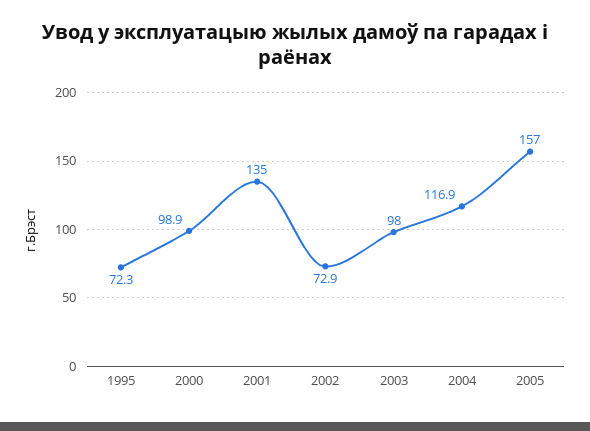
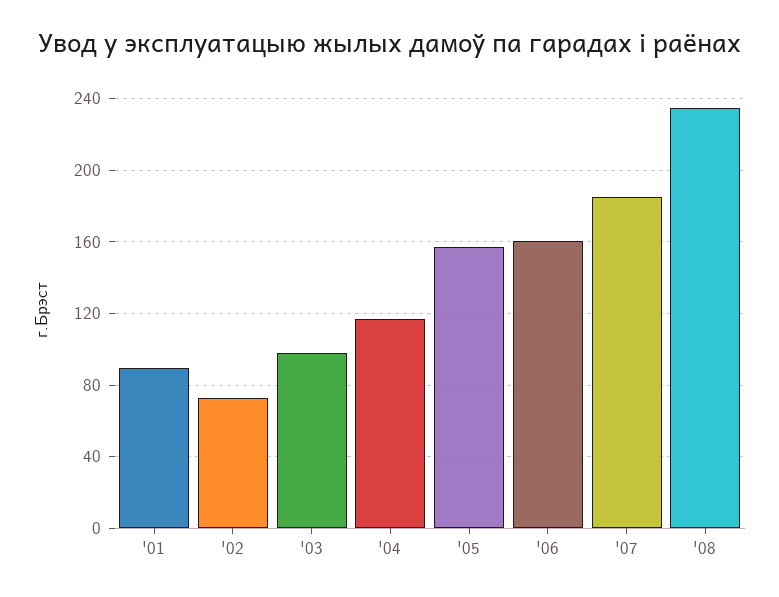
1995: 72.3 -> none
2000: 98.9 -> none
2001: 135 -> 90
'06: none -> 160
'07: none -> 185
'08: none -> 235

